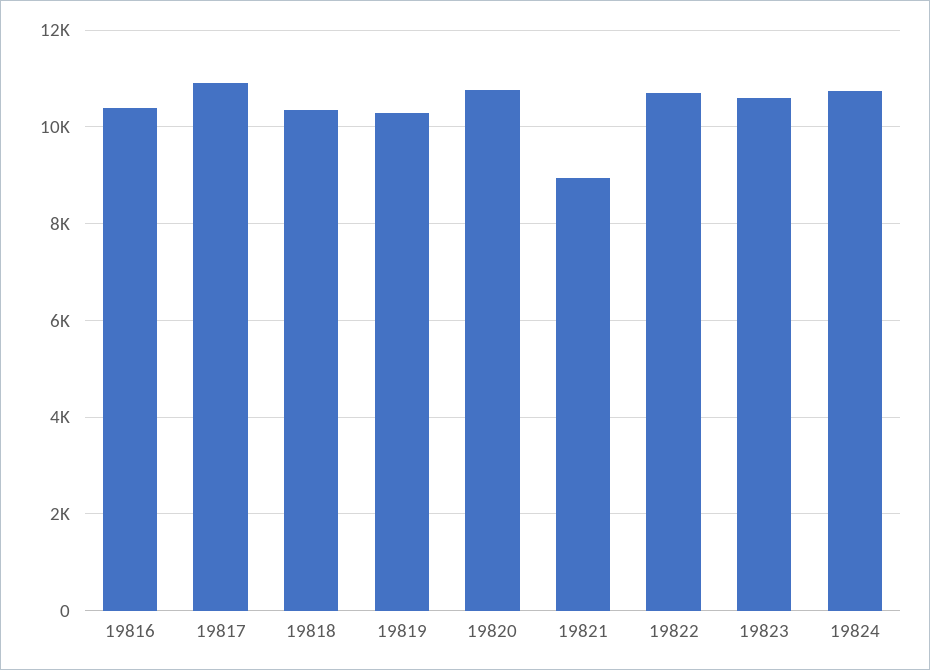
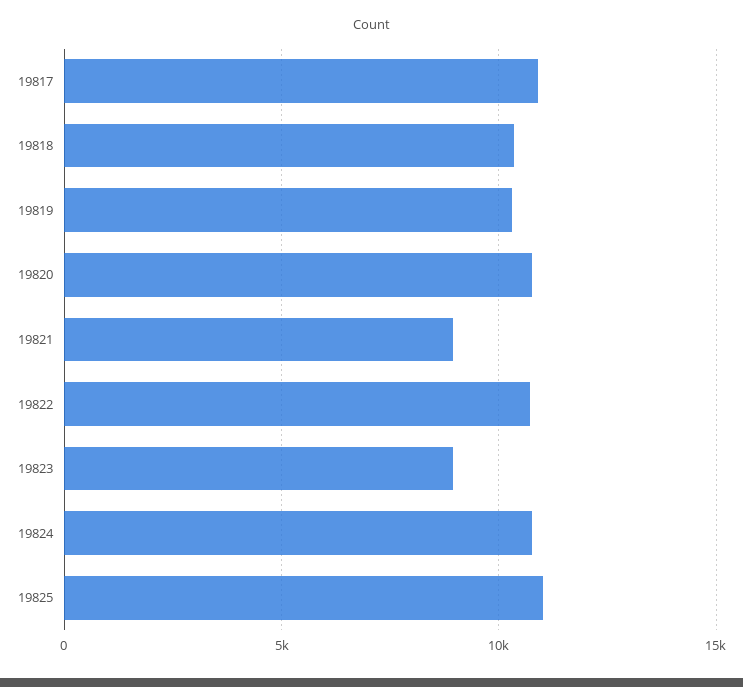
19816: 10400 -> none
19823: 10600 -> 9000
19825: none -> 11000

